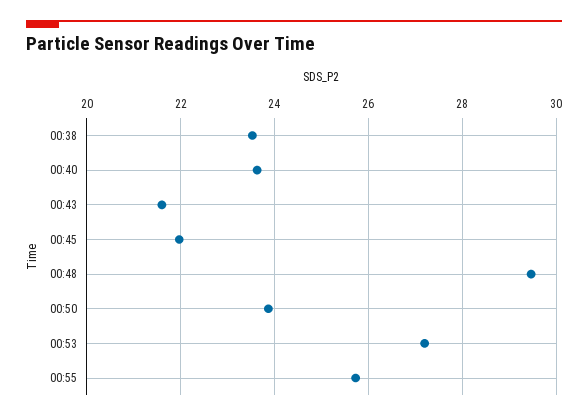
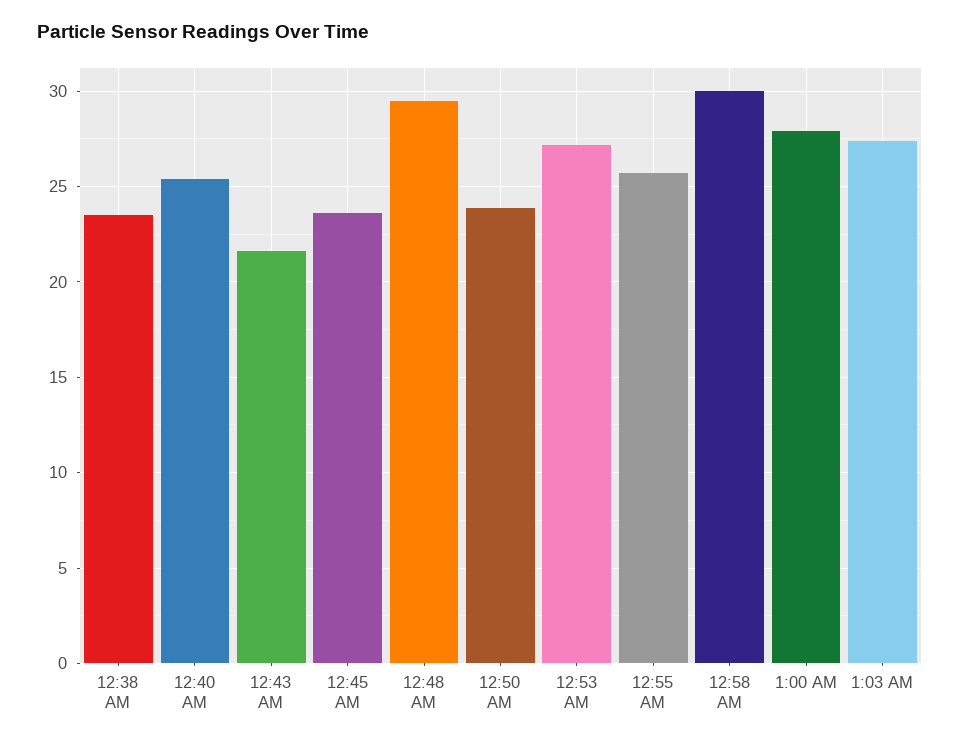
00:40: 23.6 -> 25.5
00:45: 22 -> 23.5
12:58 AM: none -> 30
1:00 AM: none -> 28
1:03 AM: none -> 27.5

